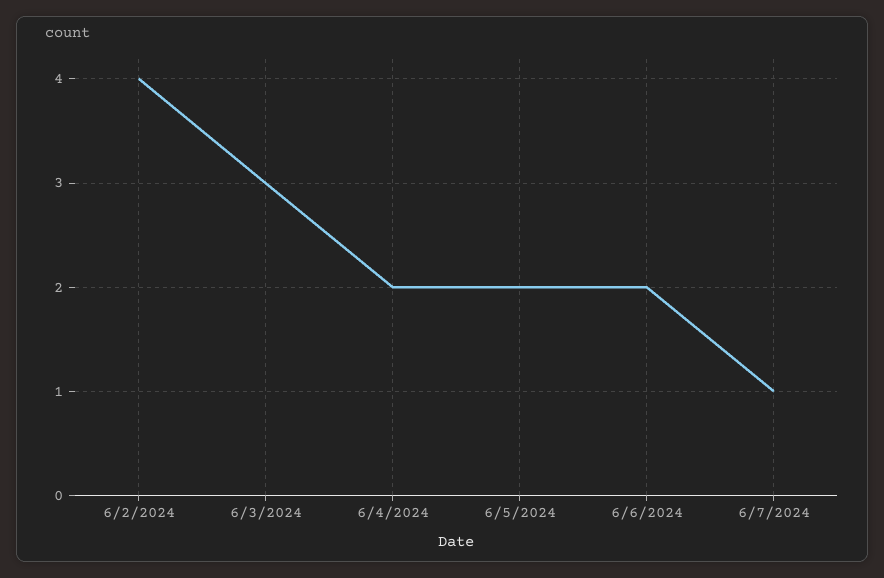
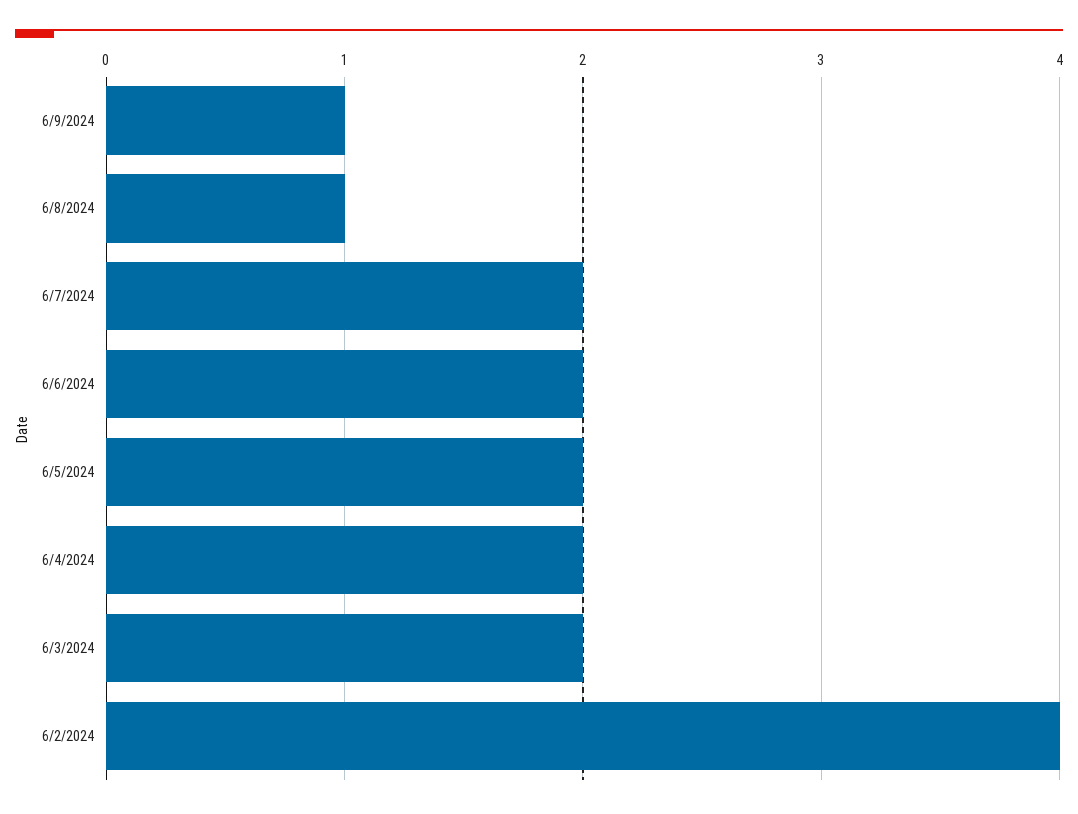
6/3/2024: 3 -> 2
6/7/2024: 1 -> 2
6/9/2024: none -> 1
6/8/2024: none -> 1

